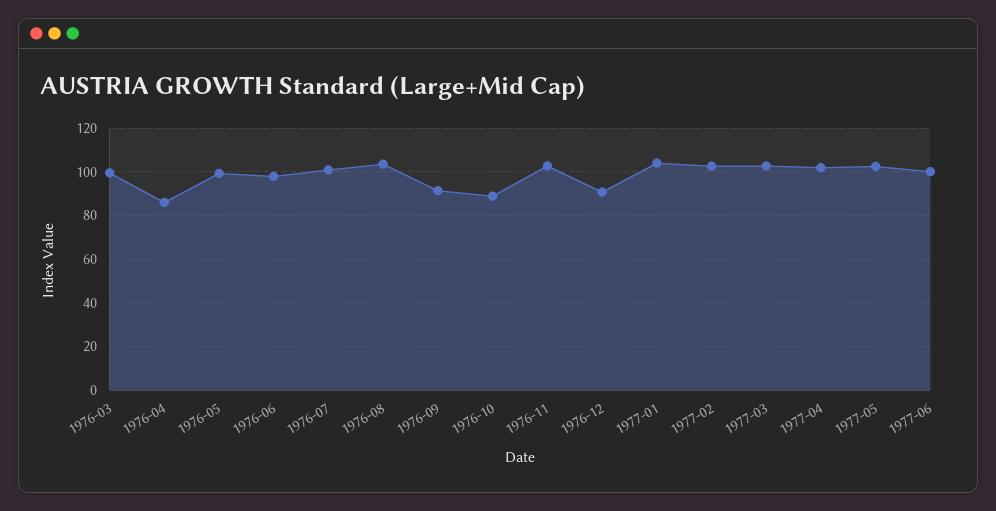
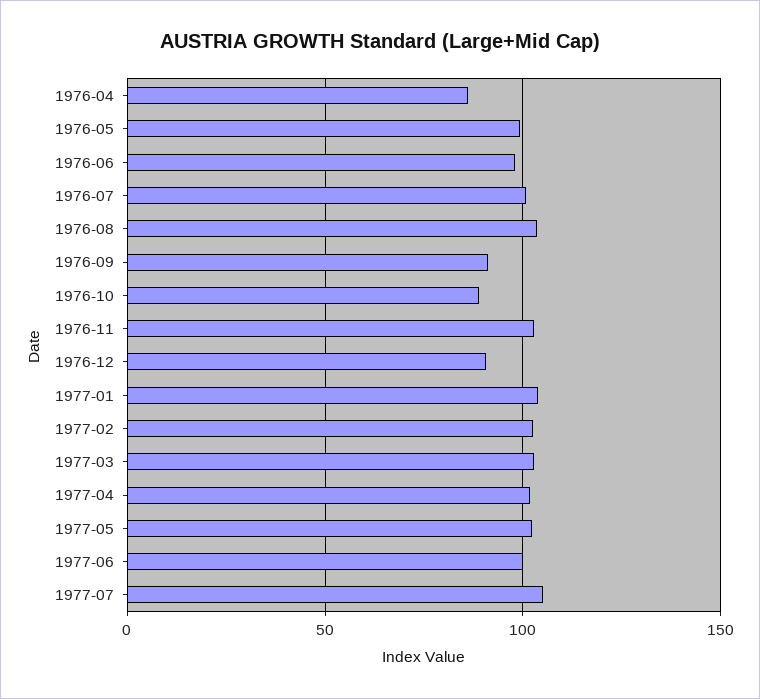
1976-03: 100 -> none
1977-07: none -> 105

